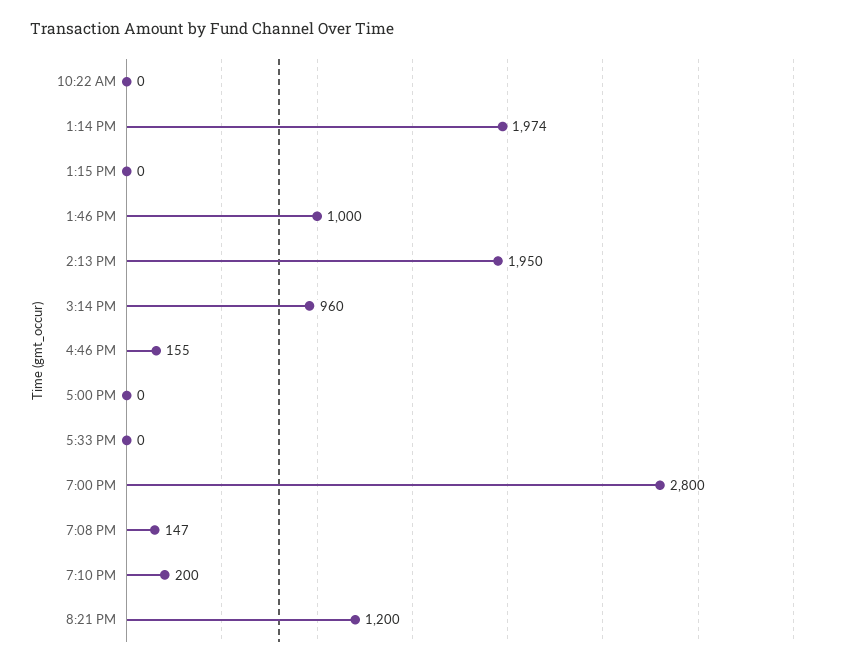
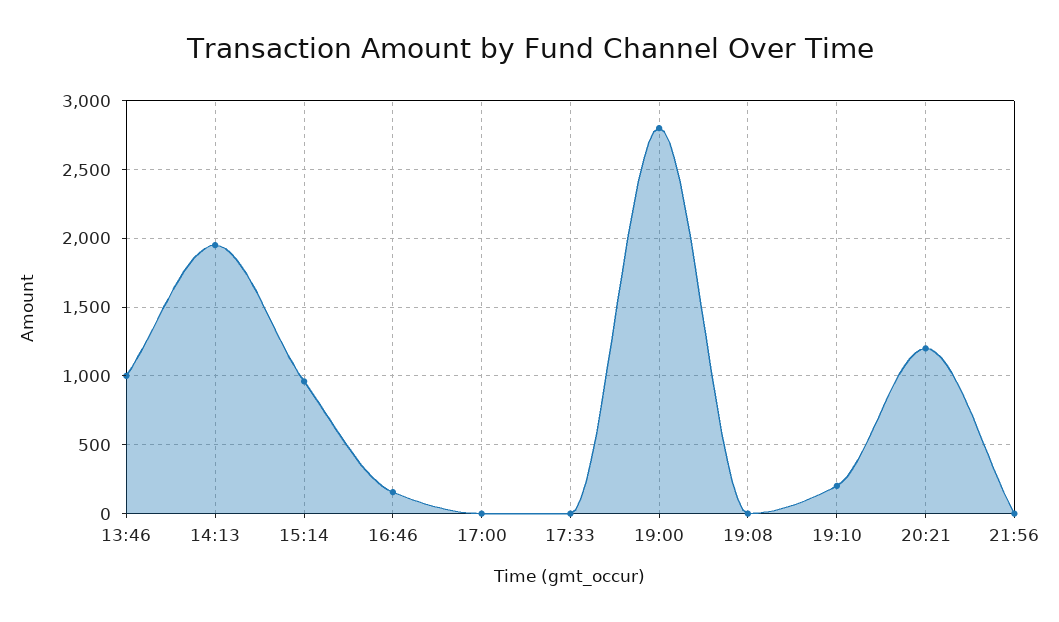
10:22 AM: 0 -> none
1:14 PM: 1974 -> none
1:15 PM: 0 -> none
7:08 PM: 147 -> 0
21:56: none -> 0

